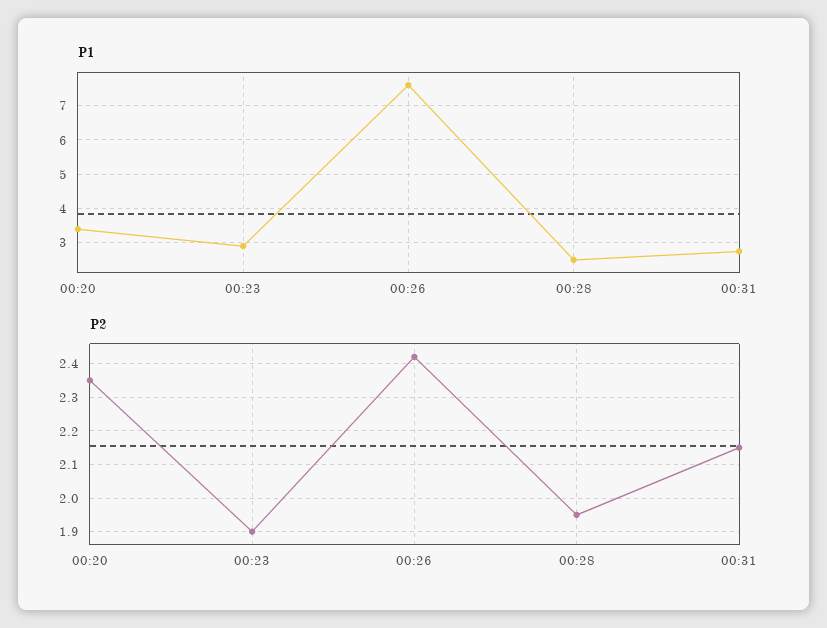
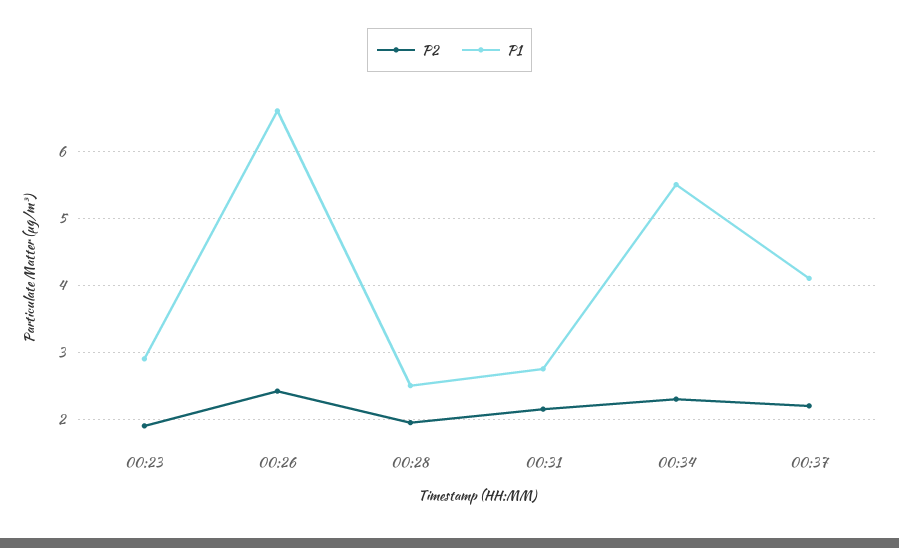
P1, 00:20: 3.4 -> none
P1, 00:26: 7.6 -> 6.6
P2, 00:20: 2.35 -> none
P2, 00:34: none -> 2.3
P1, 00:34: none -> 5.5
P2, 00:37: none -> 2.2
P1, 00:37: none -> 4.1

